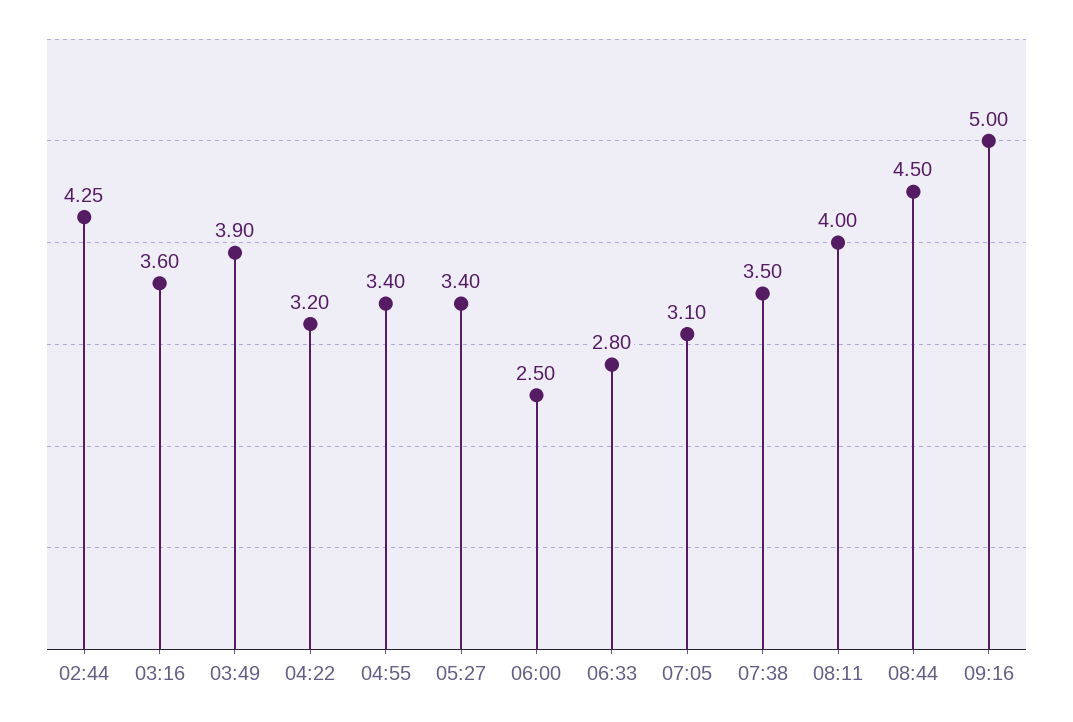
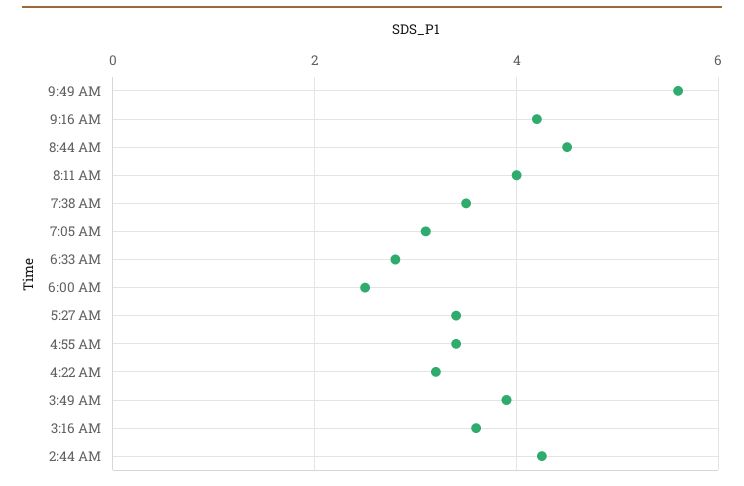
09:16: 5 -> 4.2
9:49 AM: none -> 5.6

